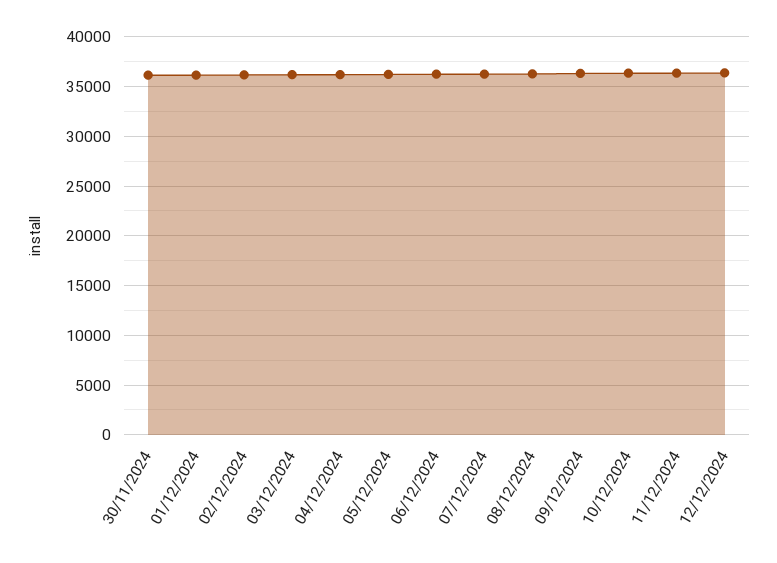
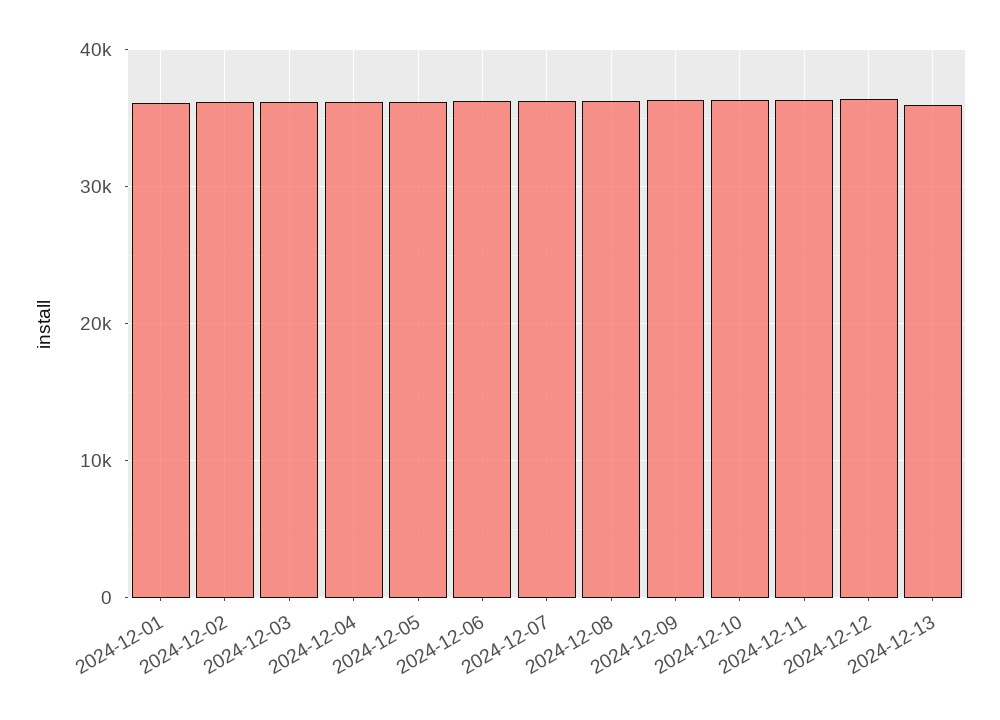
30/11/2024: 36000 -> none
2024-12-13: none -> 36000

